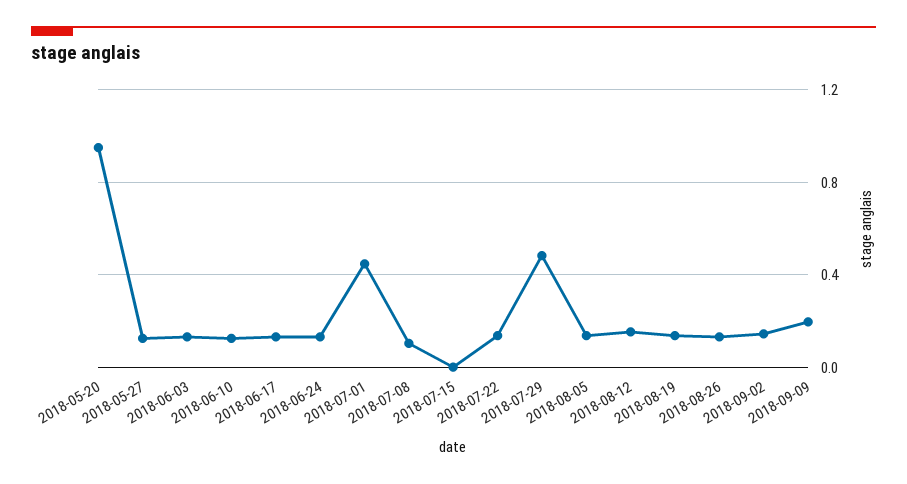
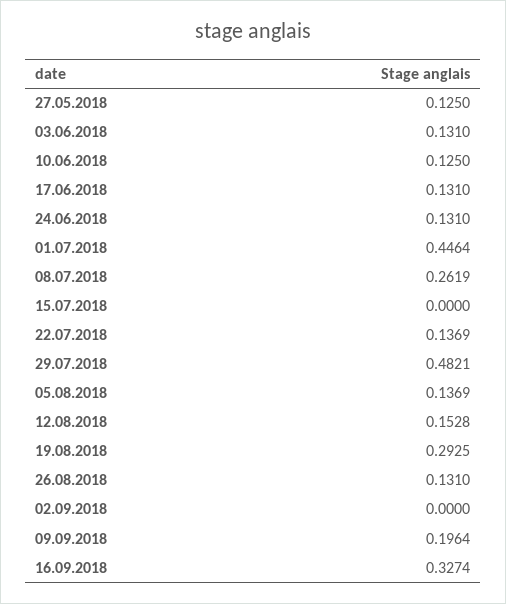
2018-05-20: 0.95 -> none
2018-07-08: 0.1 -> 0.2619
2018-08-19: 0.15 -> 0.2925
2018-09-02: 0.15 -> 0
16.09.2018: none -> 0.3274

